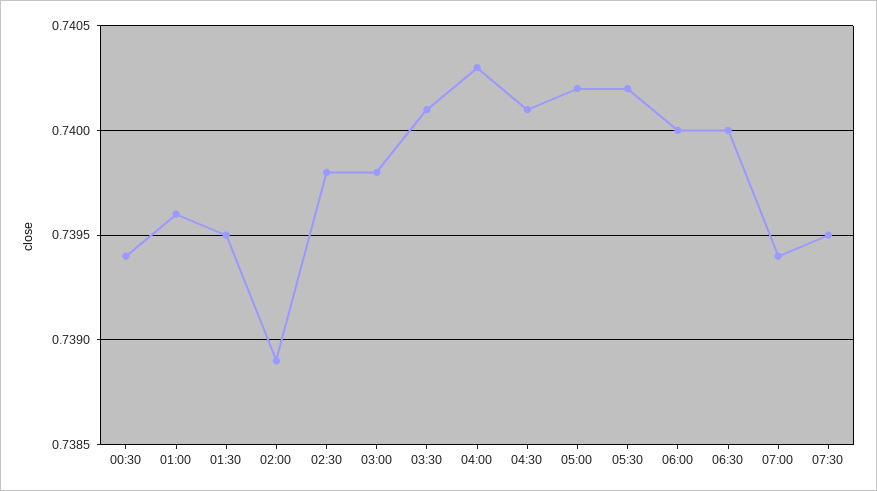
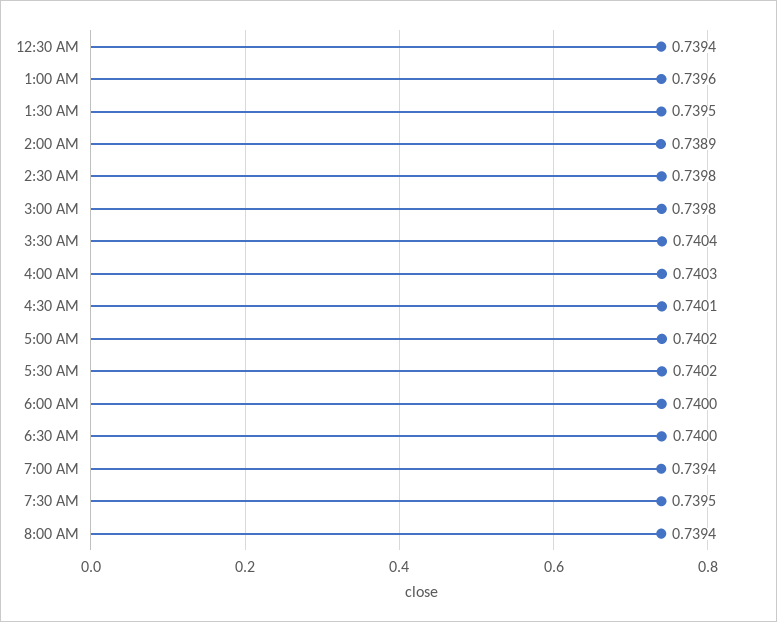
03:30: 0.7401 -> 0.7404
8:00 AM: none -> 0.7394

